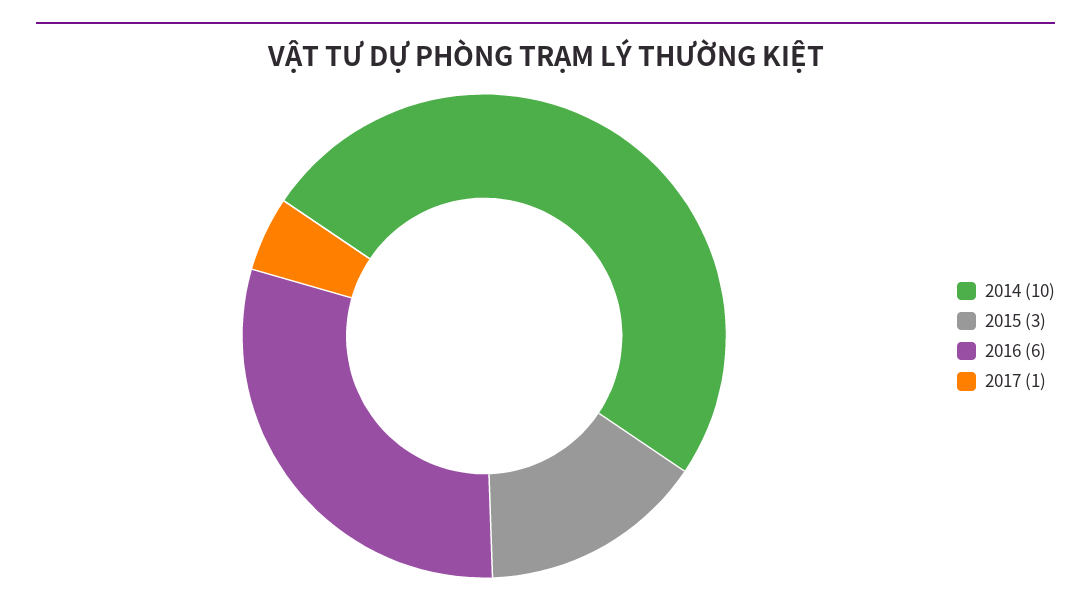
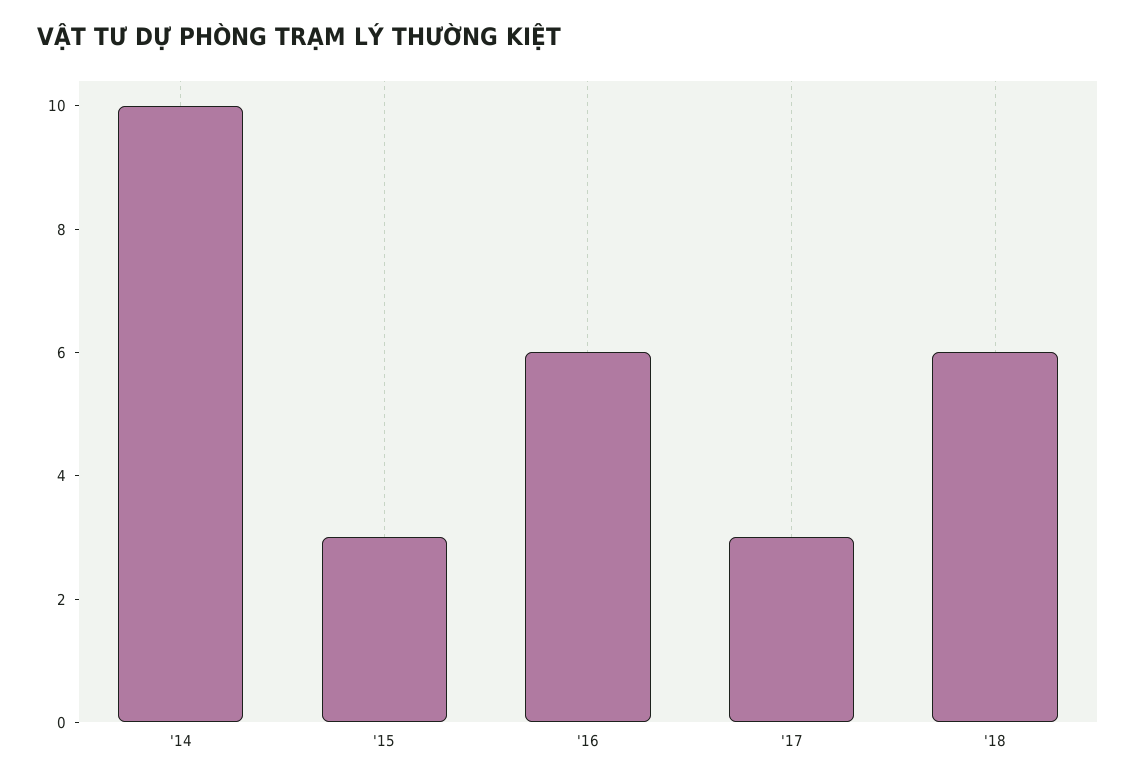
2017: 1 -> 3
'18: none -> 6

